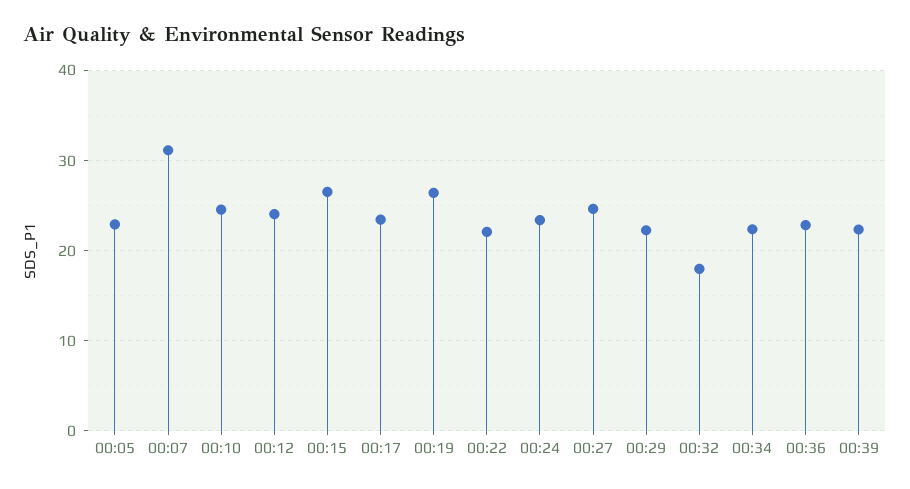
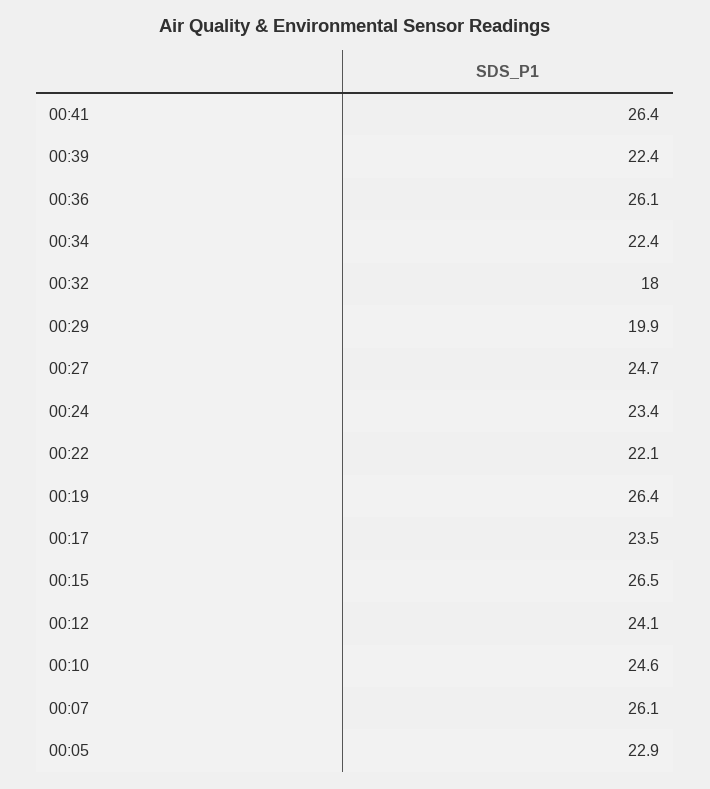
00:07: 31 -> 26.1
00:29: 22 -> 19.9
00:36: 23 -> 26.1
00:41: none -> 26.4

